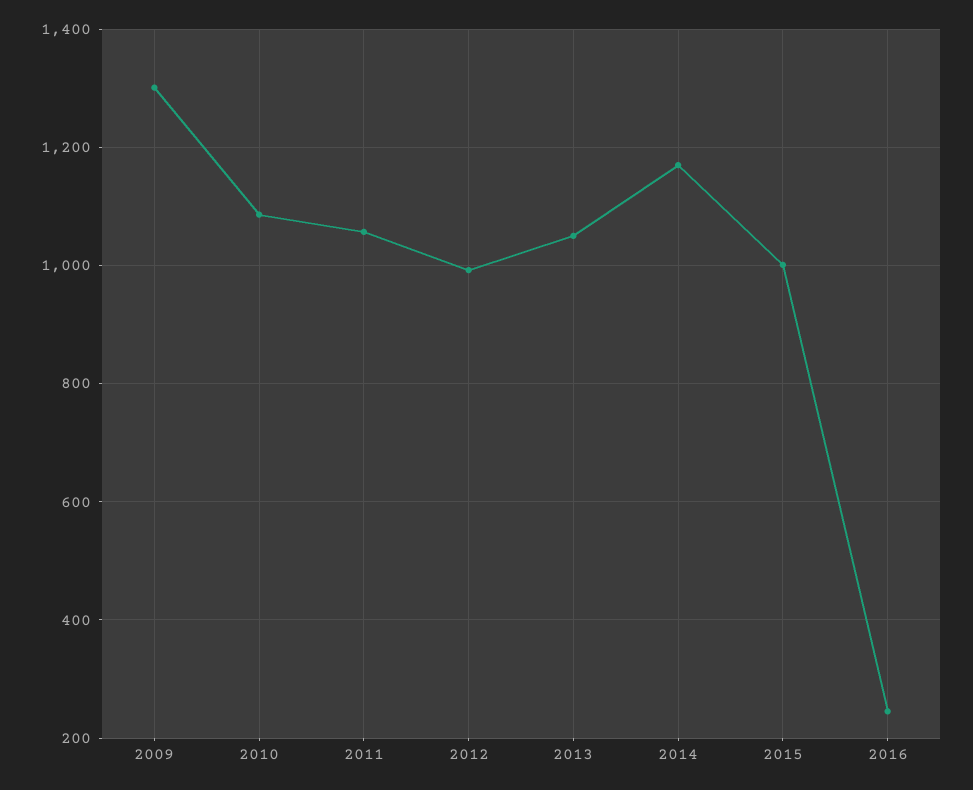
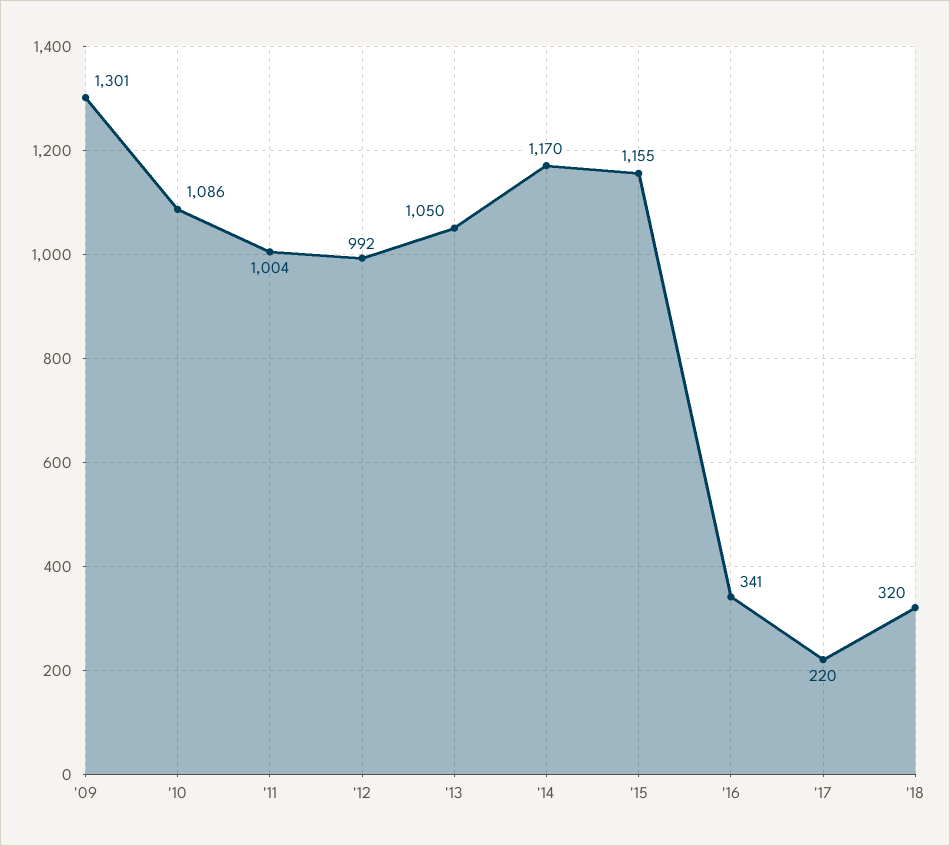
2011: 1060 -> 1004
2015: 1000 -> 1155
2016: 240 -> 341
'17: none -> 220
'18: none -> 320

